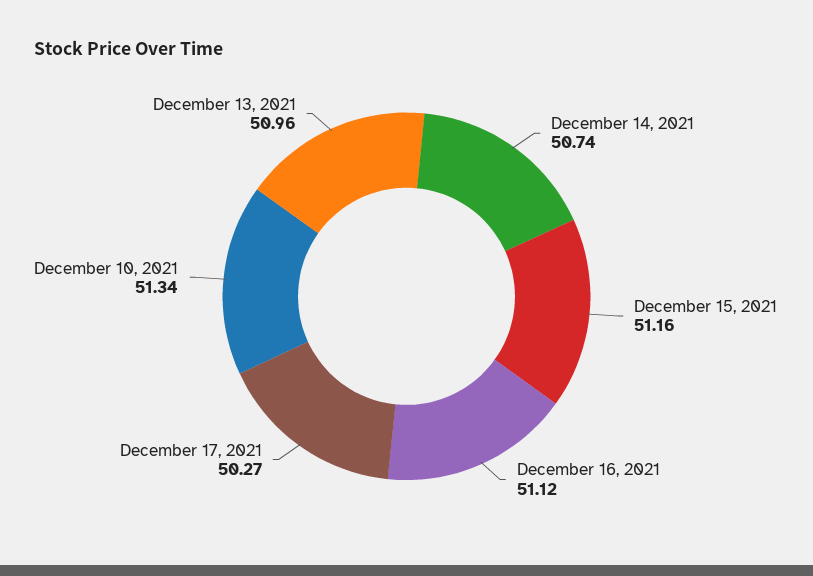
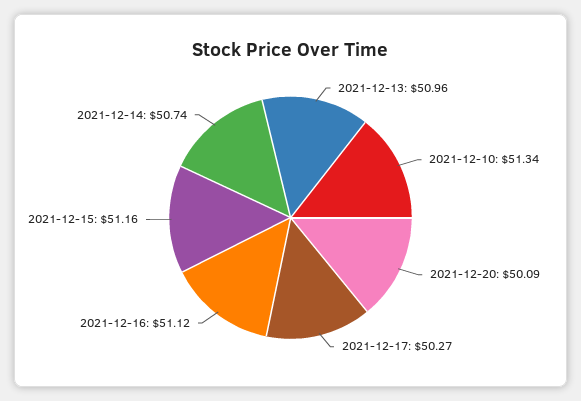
2021-12-20: none -> 50.09

